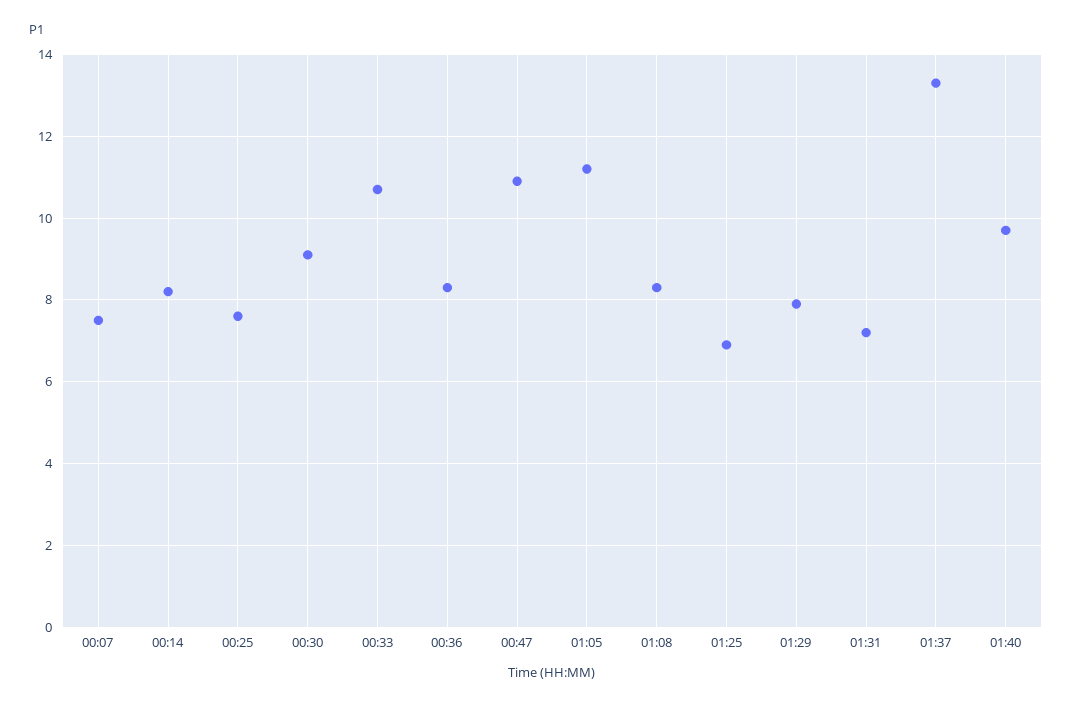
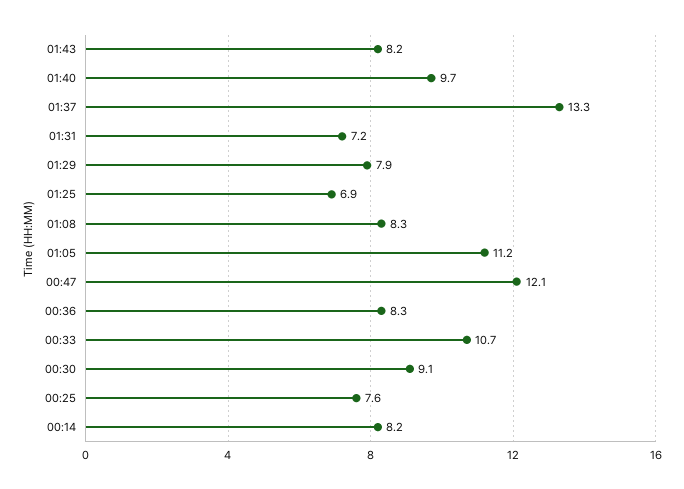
00:07: 7.5 -> none
00:47: 11 -> 12.1
01:43: none -> 8.2

